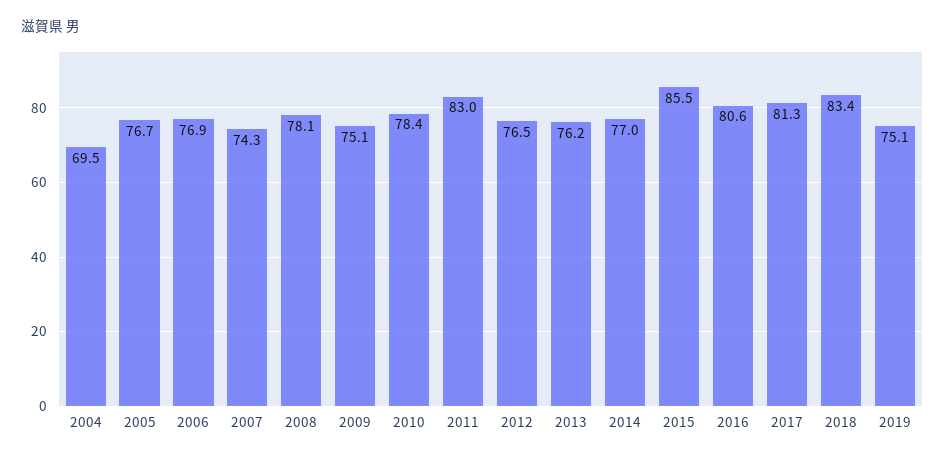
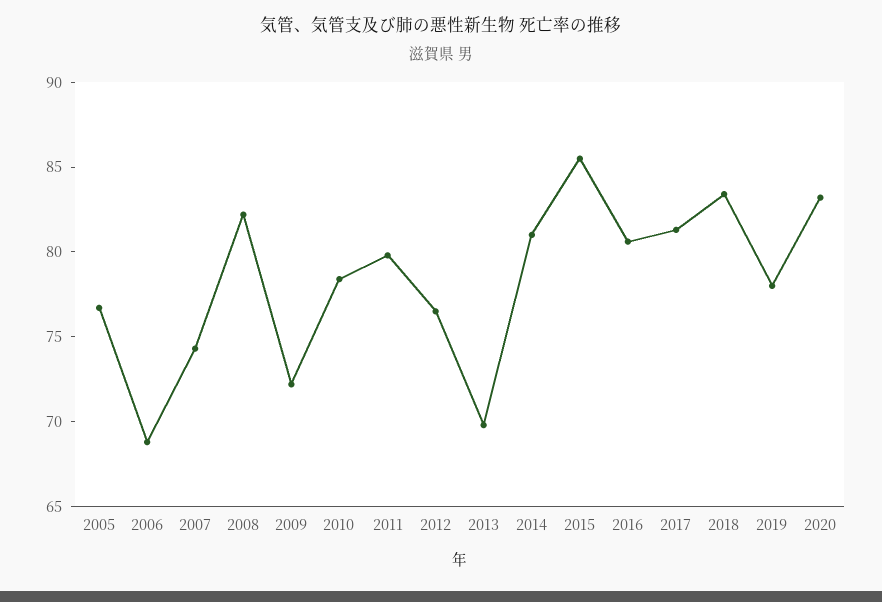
2004: 69.5 -> none
2006: 76.9 -> 69
2008: 78.1 -> 82
2009: 75.1 -> 72
2011: 83 -> 80
2013: 76.2 -> 70
2014: 77 -> 81
2019: 75.1 -> 78
2020: none -> 83

